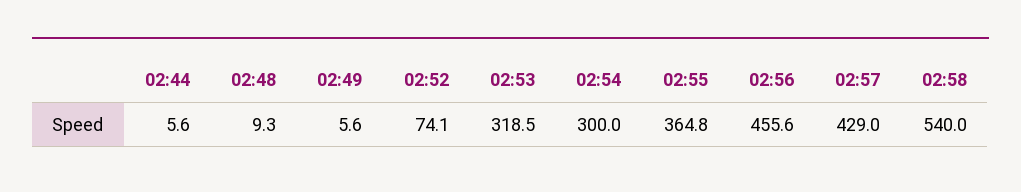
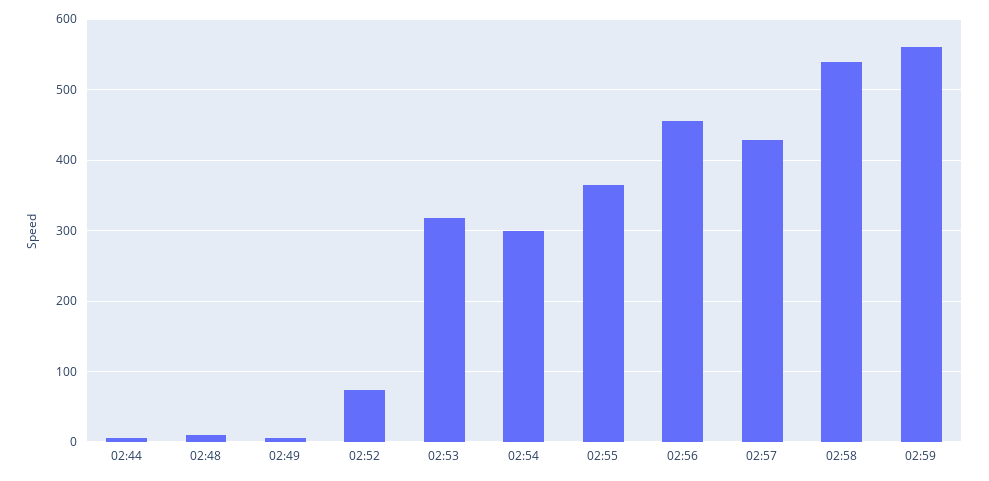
02:59: none -> 560

